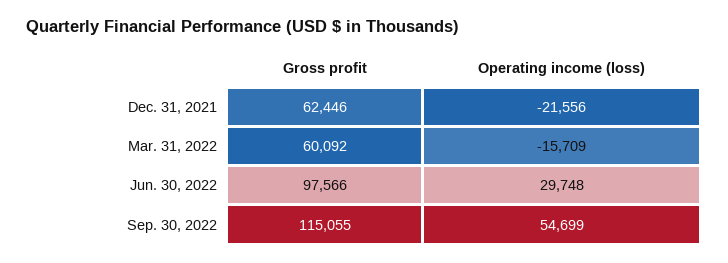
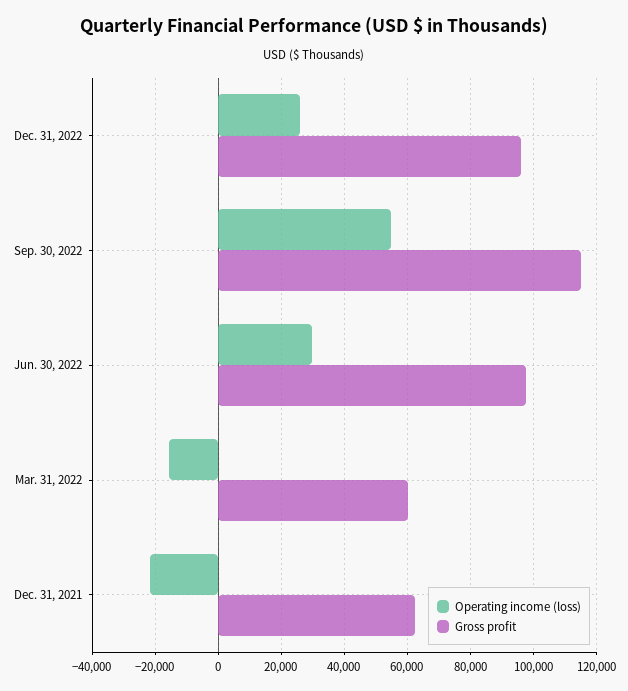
Operating income (loss), Dec. 31, 2022: none -> 26000
Gross profit, Dec. 31, 2022: none -> 96000

